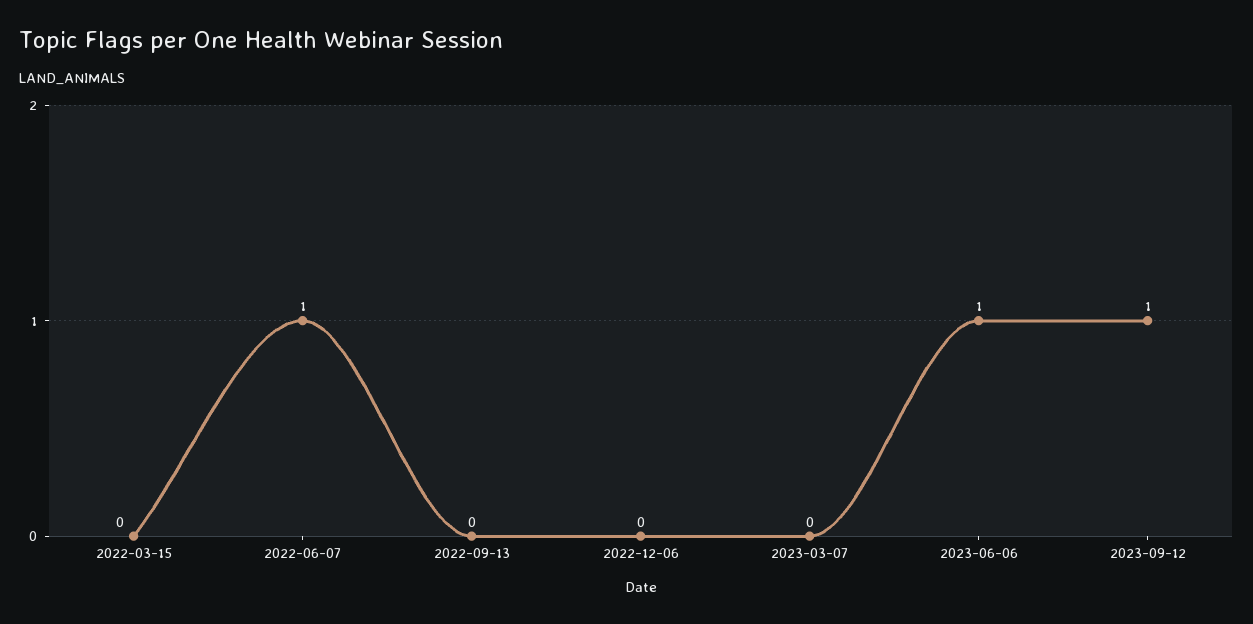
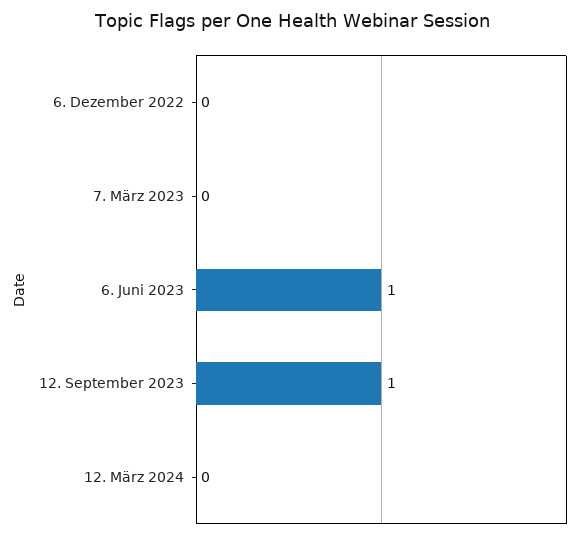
2022-03-15: 0 -> none
2022-06-07: 1 -> none
2022-09-13: 0 -> none
12. März 2024: none -> 0

